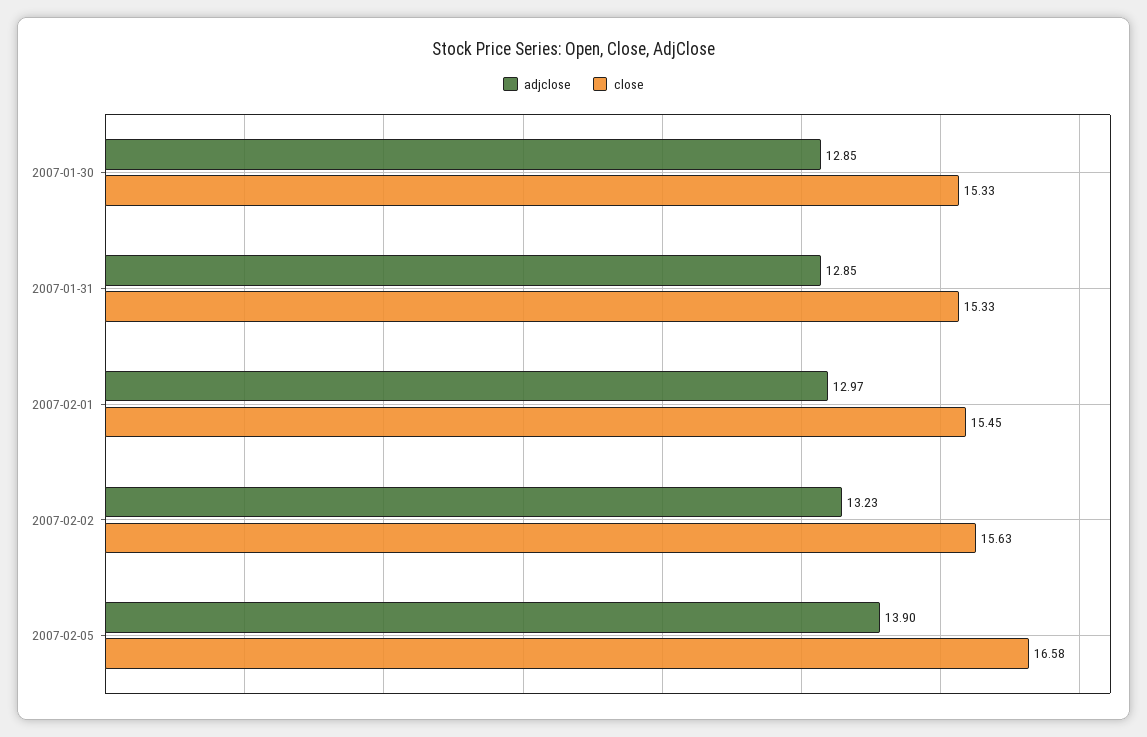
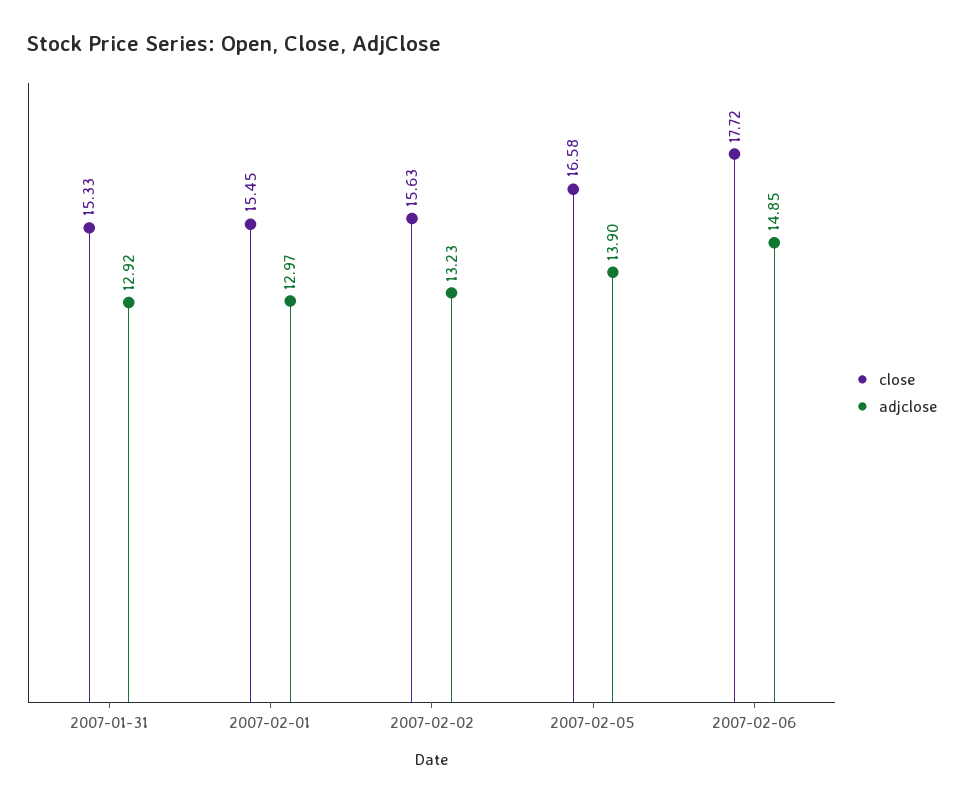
adjclose, 2007-01-30: 12.85 -> none
close, 2007-01-30: 15.33 -> none
adjclose, 2007-01-31: 12.85 -> 12.92
close, 2007-02-06: none -> 17.72
adjclose, 2007-02-06: none -> 14.85

